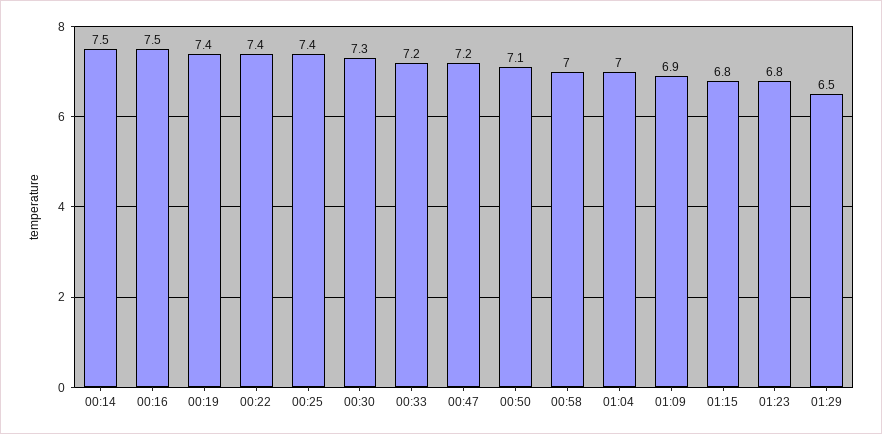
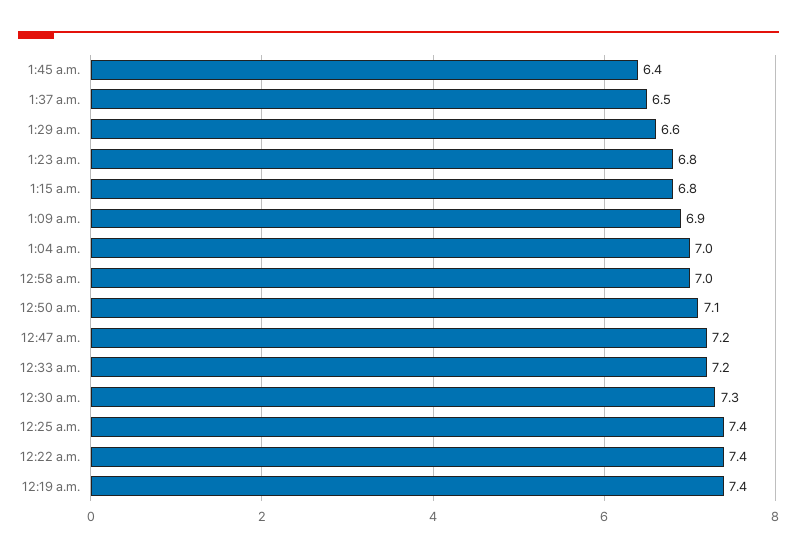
00:14: 7.5 -> none
00:16: 7.5 -> none
01:29: 6.5 -> 6.6
1:45 a.m.: none -> 6.4
1:37 a.m.: none -> 6.5

